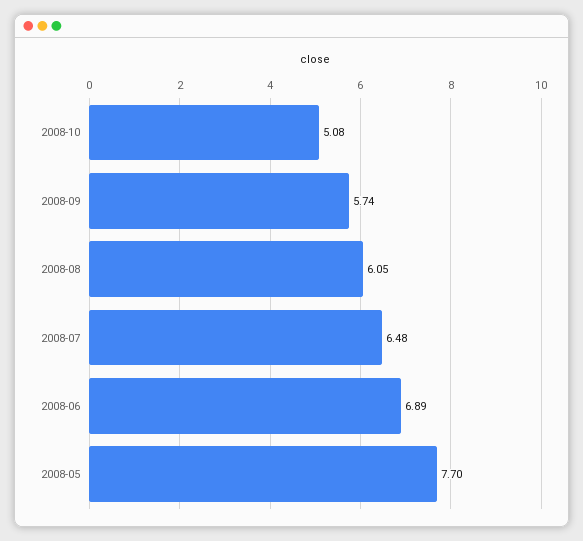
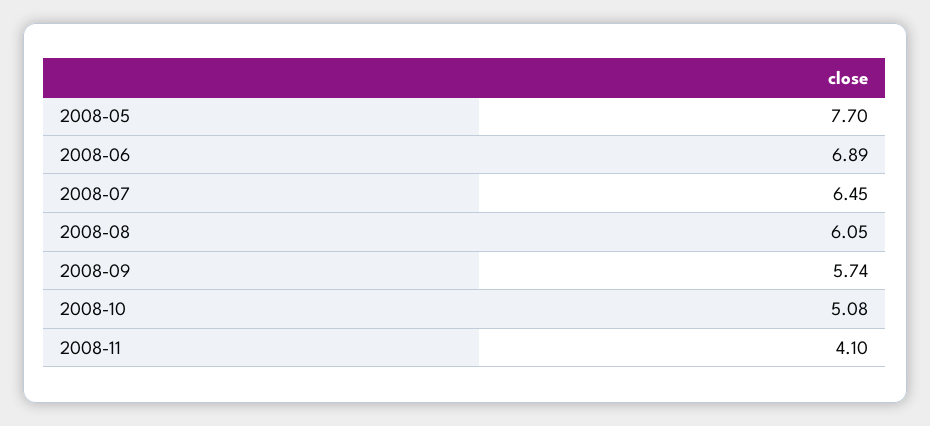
2008-07: 6.48 -> 6.45
2008-11: none -> 4.1

